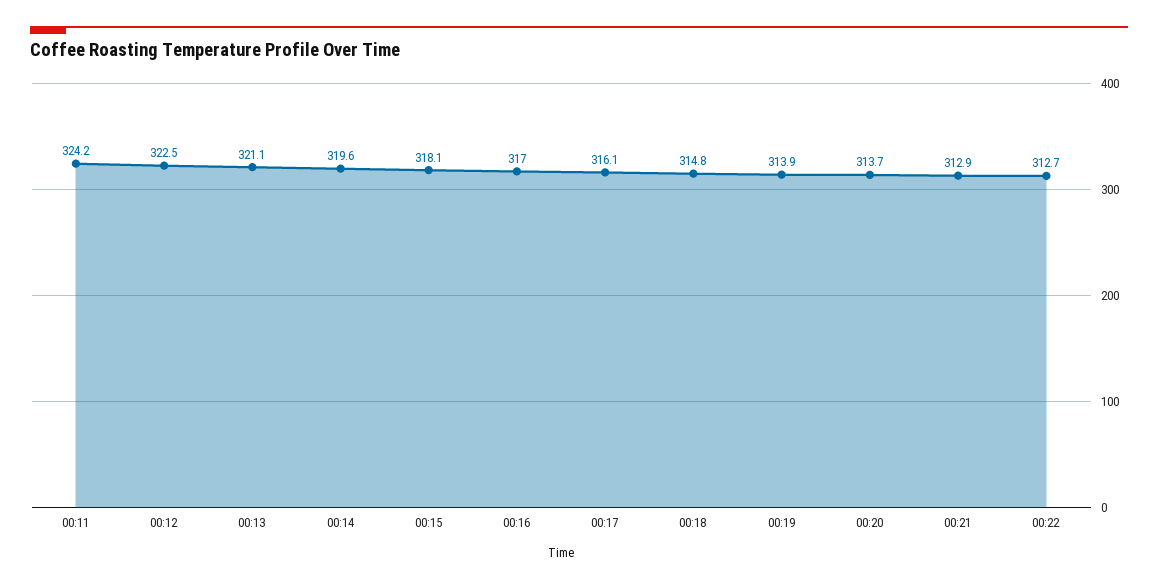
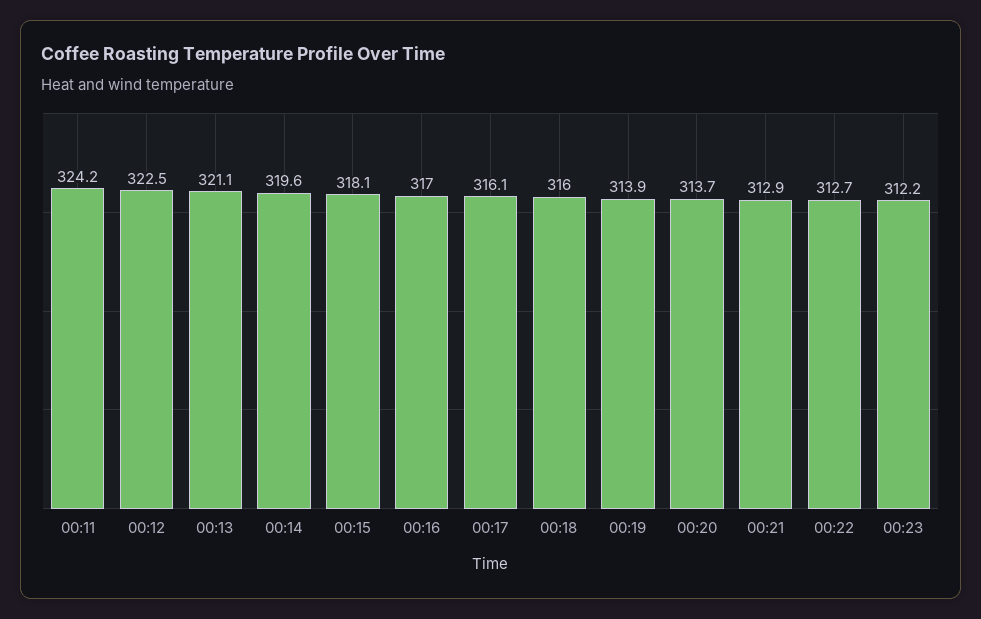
00:18: 314.8 -> 316
00:23: none -> 312.2

